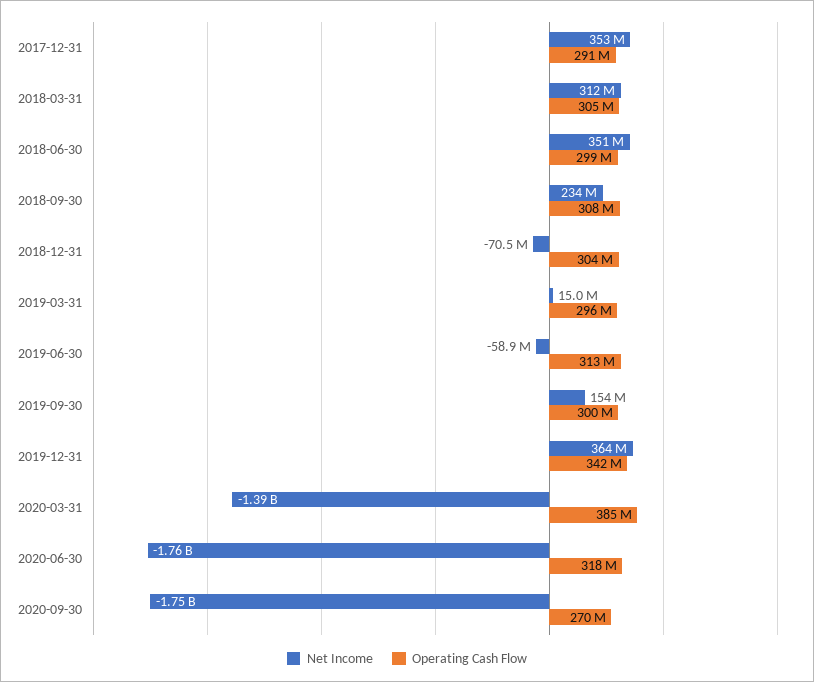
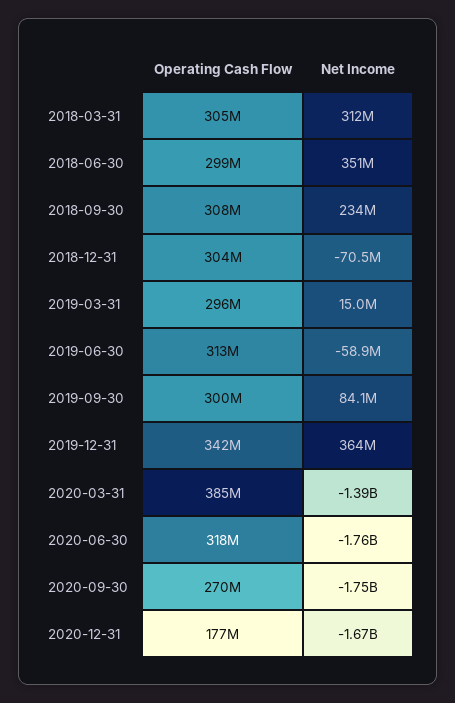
Net Income, 2017-12-31: 353000000 -> none
Operating Cash Flow, 2017-12-31: 291000000 -> none
Net Income, 2019-09-30: 154000000 -> 84100000
Operating Cash Flow, 2020-12-31: none -> 177000000
Net Income, 2020-12-31: none -> -1670000000

